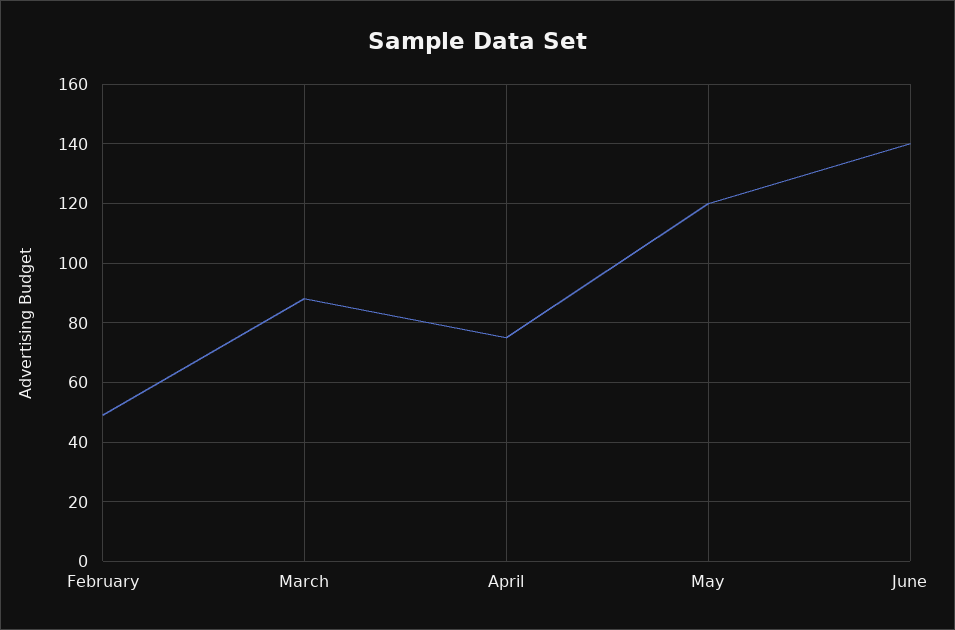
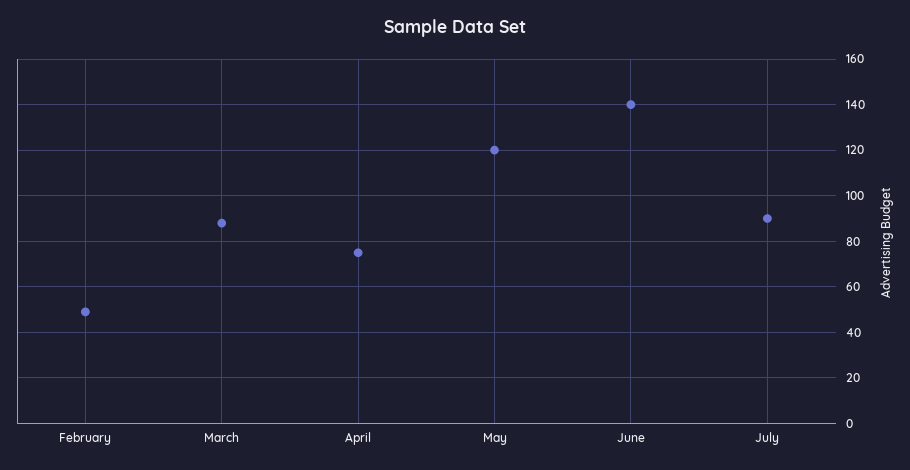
July: none -> 90

